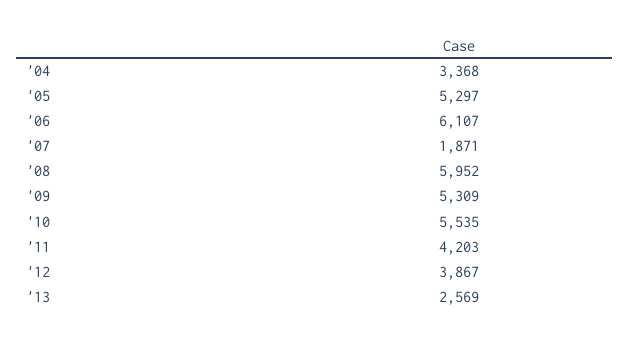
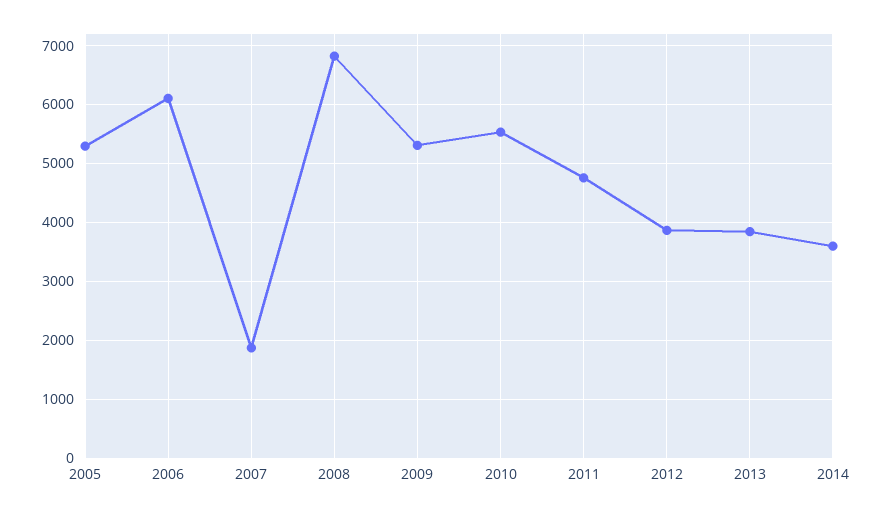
'04: 3368 -> none
'08: 5952 -> 6800
'11: 4203 -> 4800
'13: 2569 -> 3800
2014: none -> 3600

